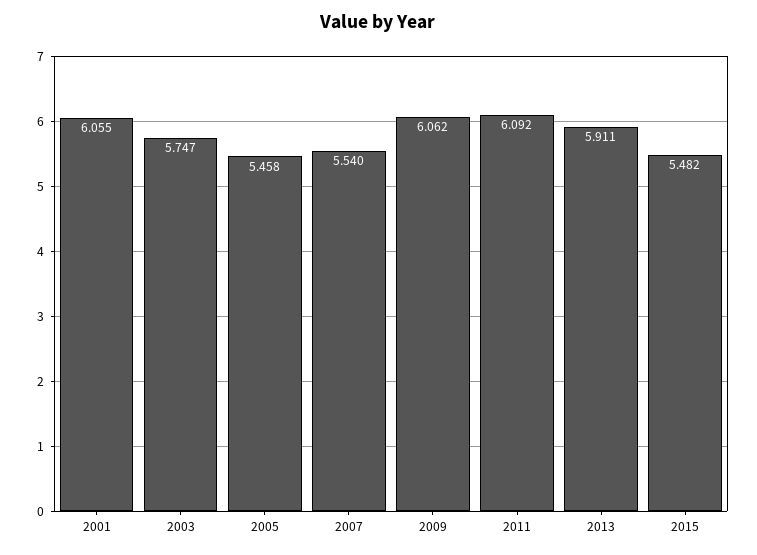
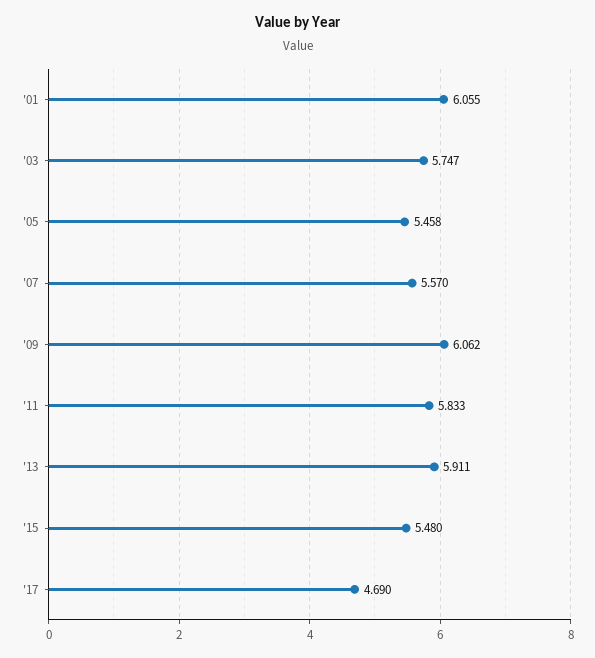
2007: 5.54 -> 5.57
2011: 6.092 -> 5.833
2015: 5.482 -> 5.48
'17: none -> 4.69

